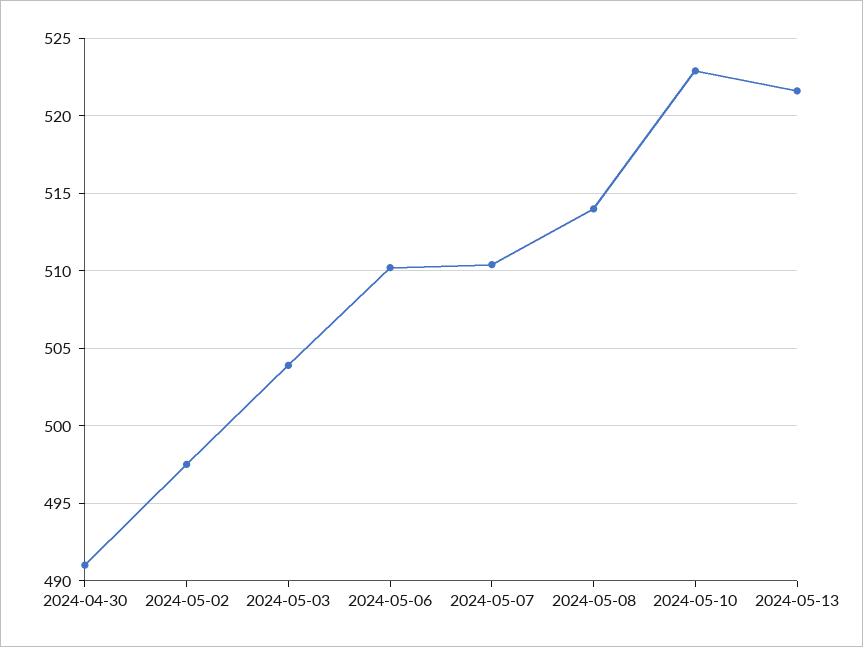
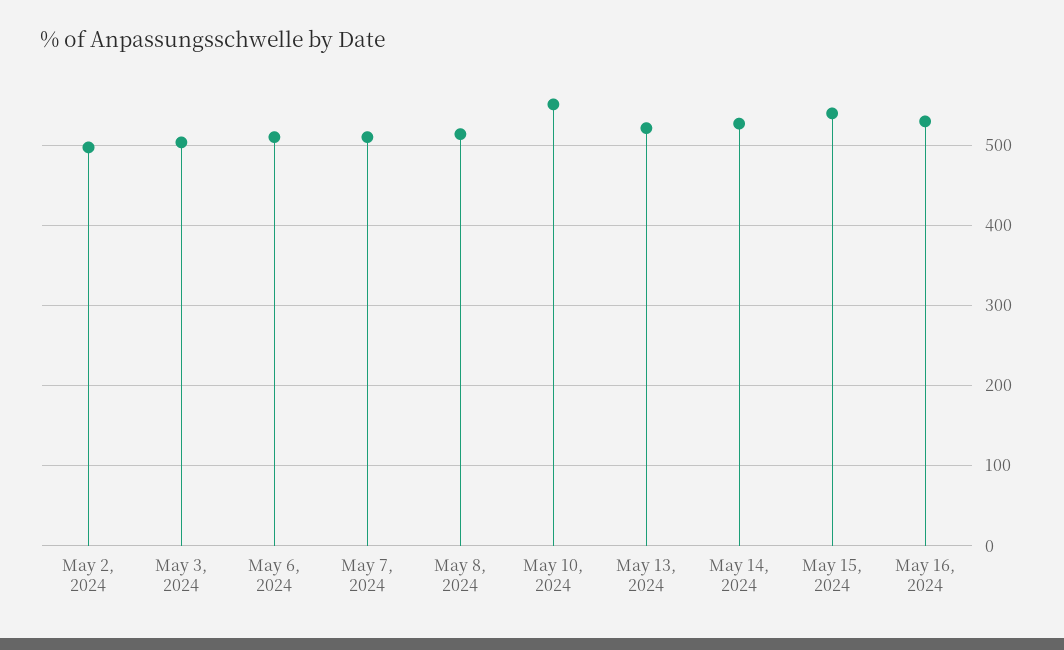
2024-04-30: 491 -> none
2024-05-10: 523 -> 550
May 14, 2024: none -> 530
May 15, 2024: none -> 540
May 16, 2024: none -> 530

